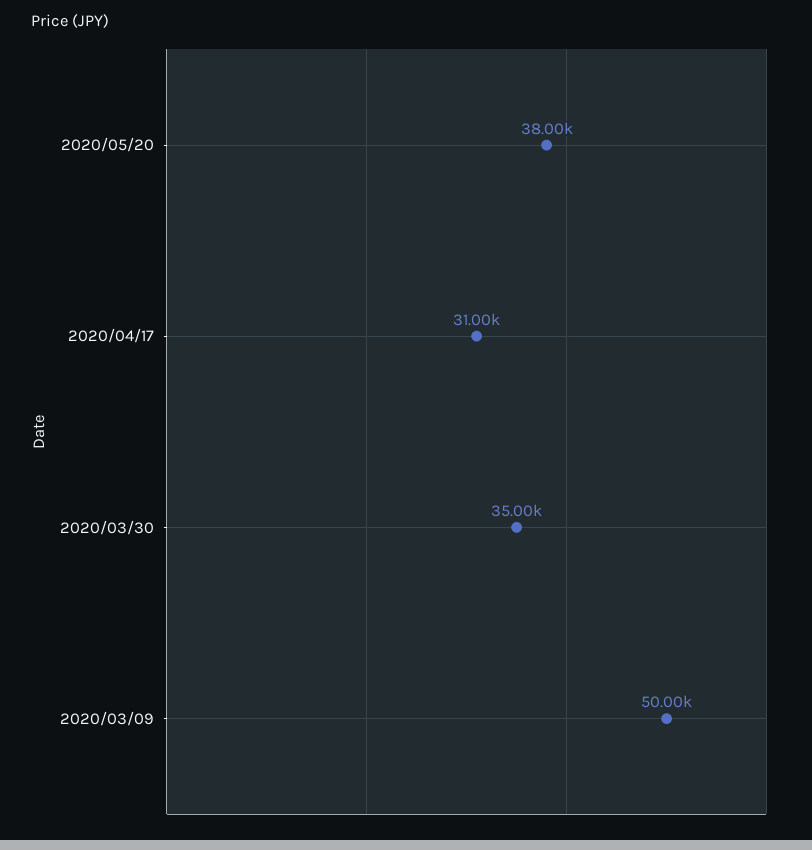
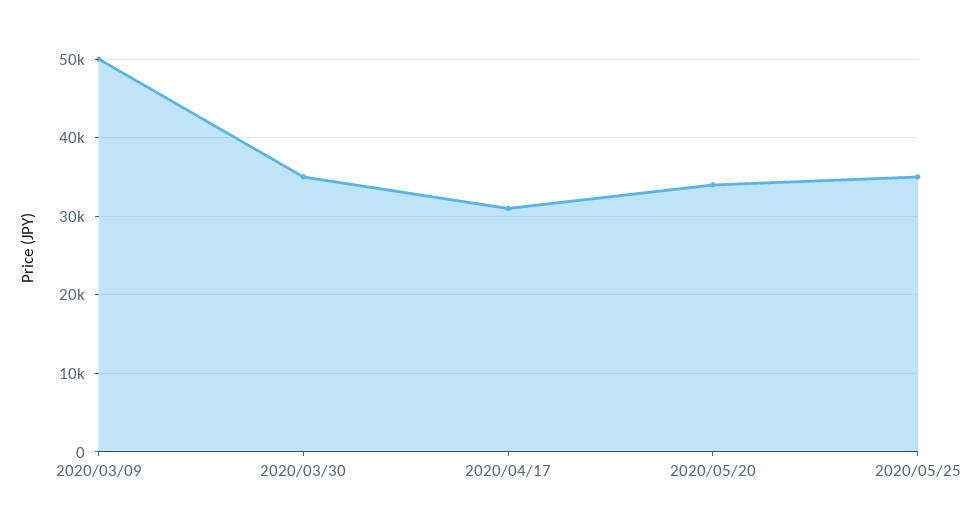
2020/05/20: 38000 -> 34000
2020/05/25: none -> 35000

